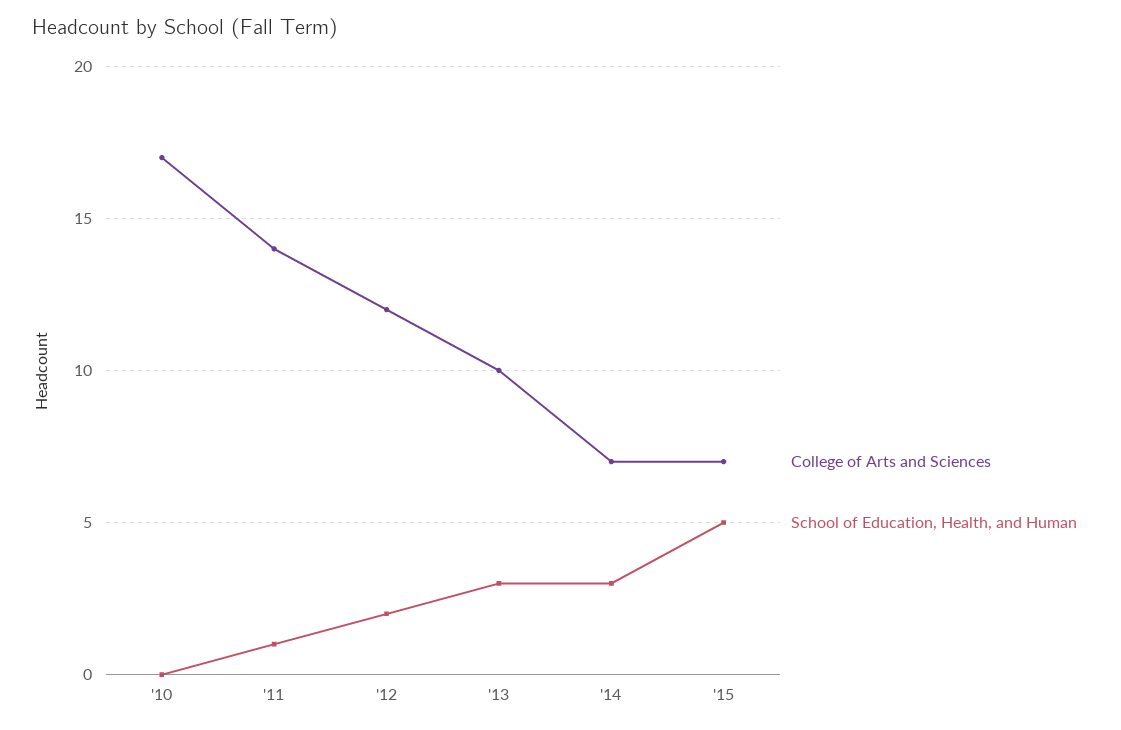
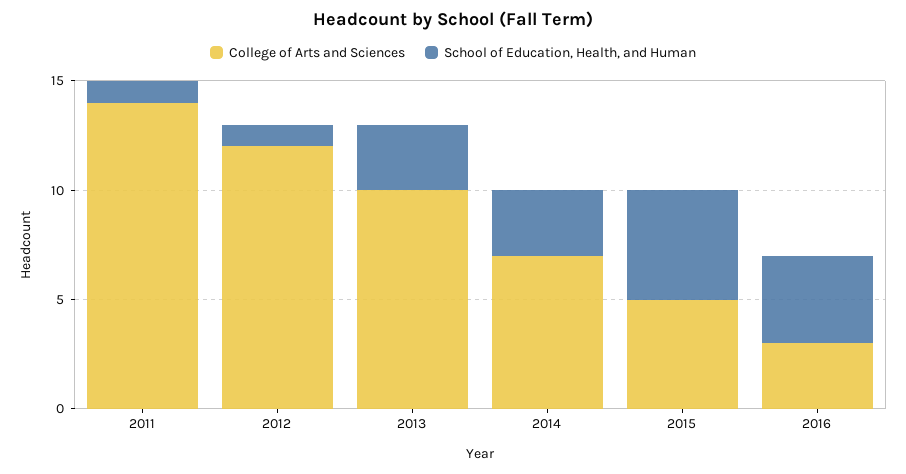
College of Arts and Sciences, '10: 17 -> none
School of Education, Health, and Human, '10: 0 -> none
School of Education, Health, and Human, '12: 2 -> 1
College of Arts and Sciences, '15: 7 -> 5
College of Arts and Sciences, 2016: none -> 3
School of Education, Health, and Human, 2016: none -> 4

